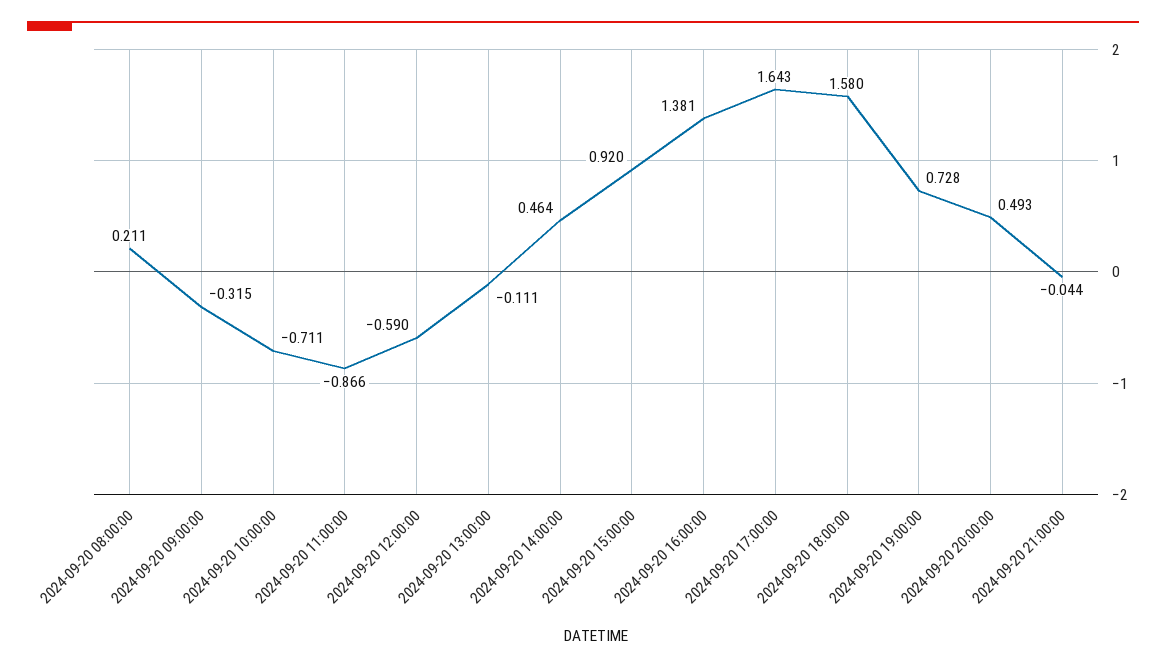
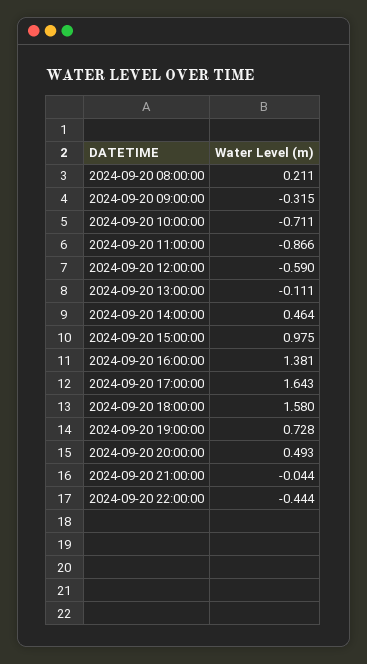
2024-09-20 15:00:00: 0.92 -> 0.975
2024-09-20 22:00:00: none -> -0.444

